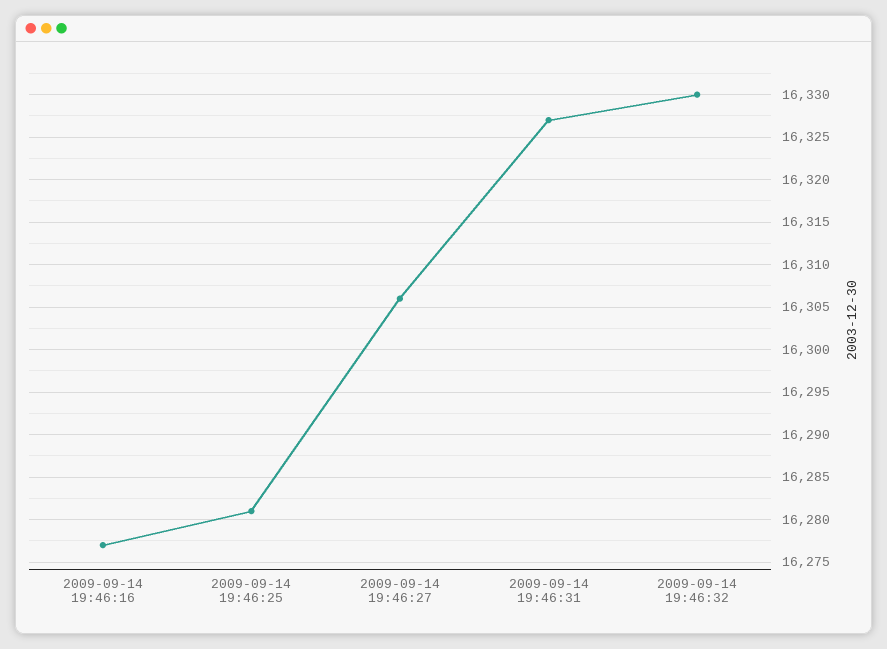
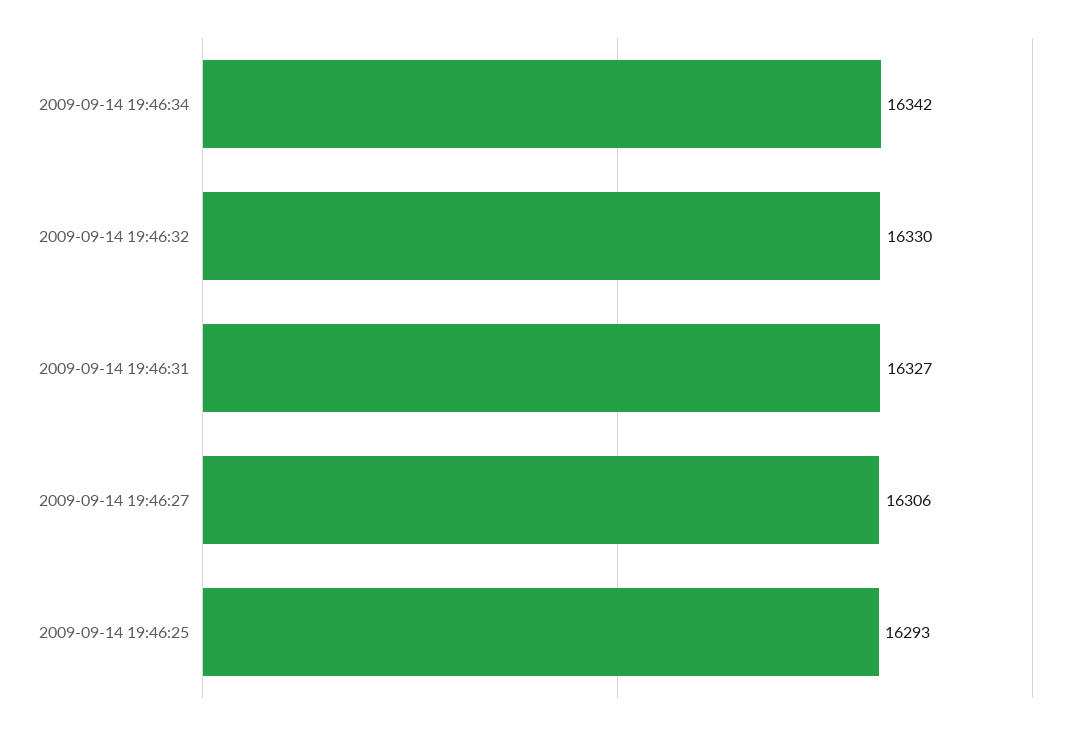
2009-09-14 19:46:16: 16277 -> none
2009-09-14 19:46:25: 16281 -> 16293
2009-09-14 19:46:34: none -> 16342

